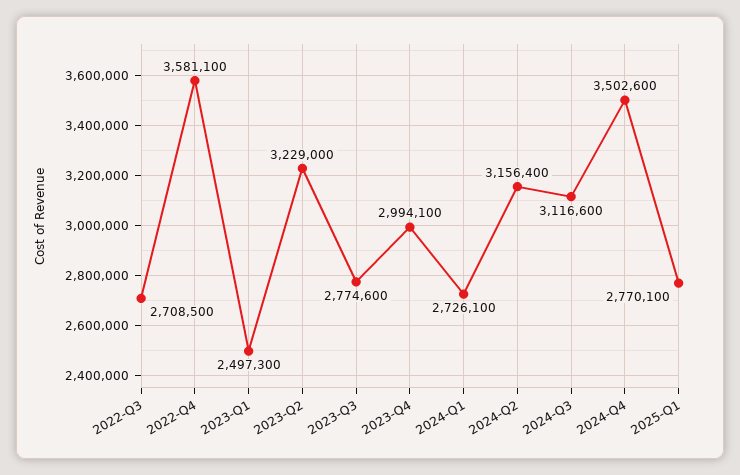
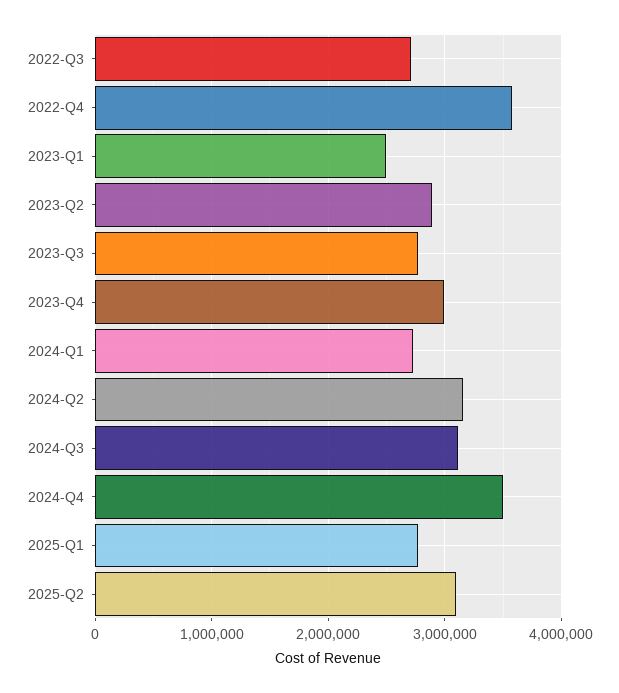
2023-Q2: 3229000 -> 2900000
2025-Q2: none -> 3100000

